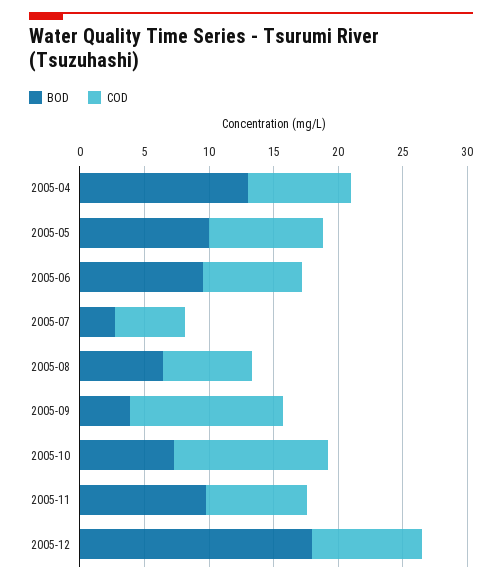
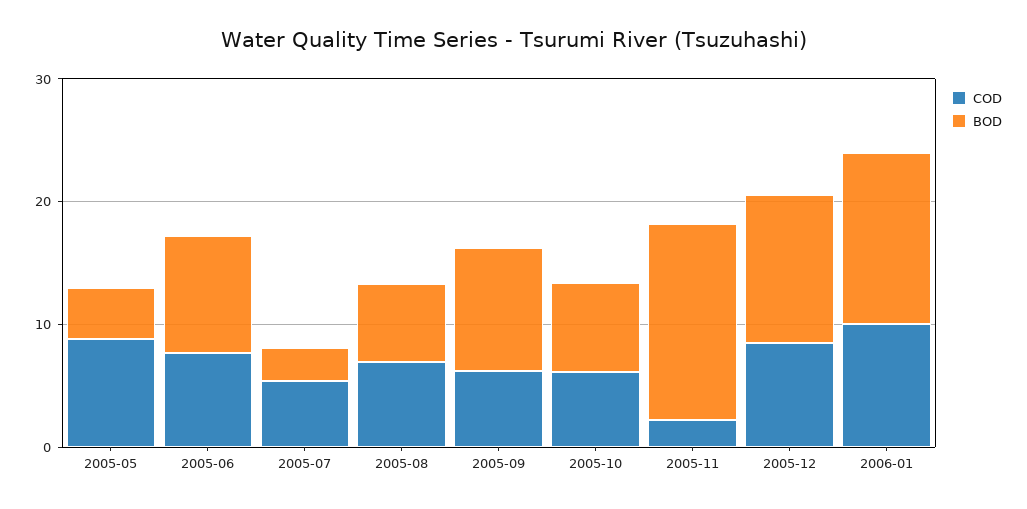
BOD, 2005-04: 13 -> none
COD, 2005-04: 8 -> none
BOD, 2005-05: 10 -> 4
BOD, 2005-09: 4 -> 10
COD, 2005-09: 12 -> 6
COD, 2005-10: 12 -> 6
BOD, 2005-11: 10 -> 16
COD, 2005-11: 8 -> 2
BOD, 2005-12: 18 -> 12
COD, 2006-01: none -> 10
BOD, 2006-01: none -> 14

